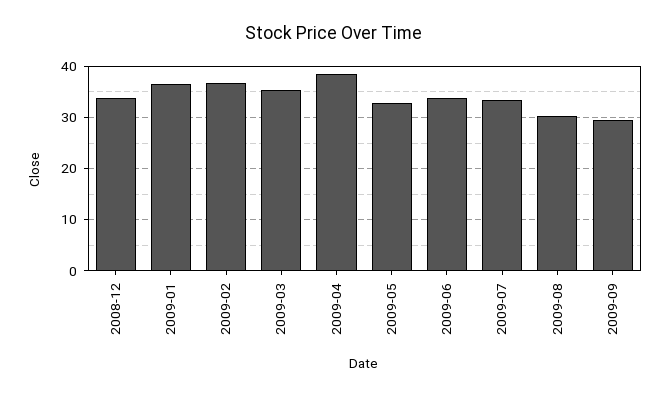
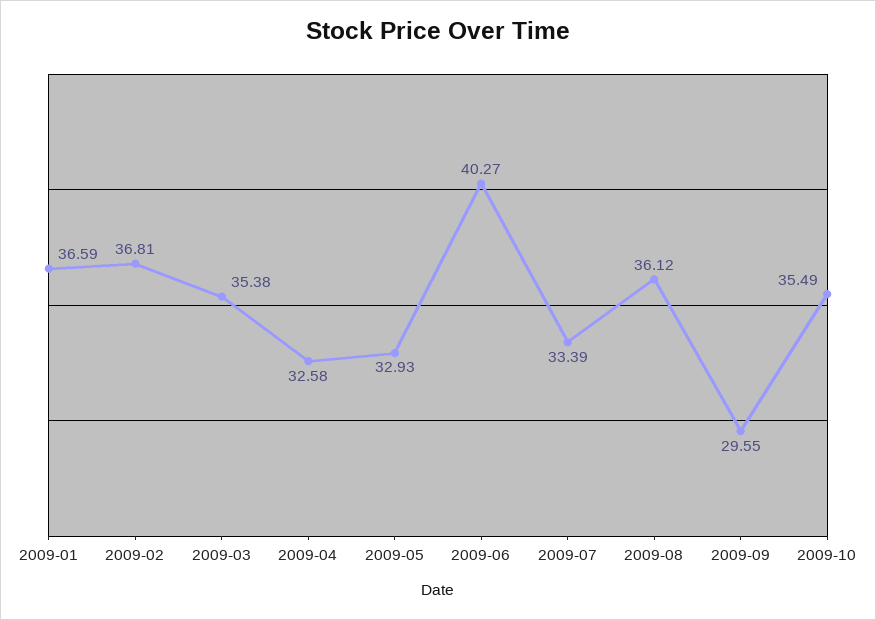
2008-12: 34 -> none
2009-04: 38 -> 32.58
2009-06: 34 -> 40.27
2009-08: 30 -> 36.12
2009-10: none -> 35.49

